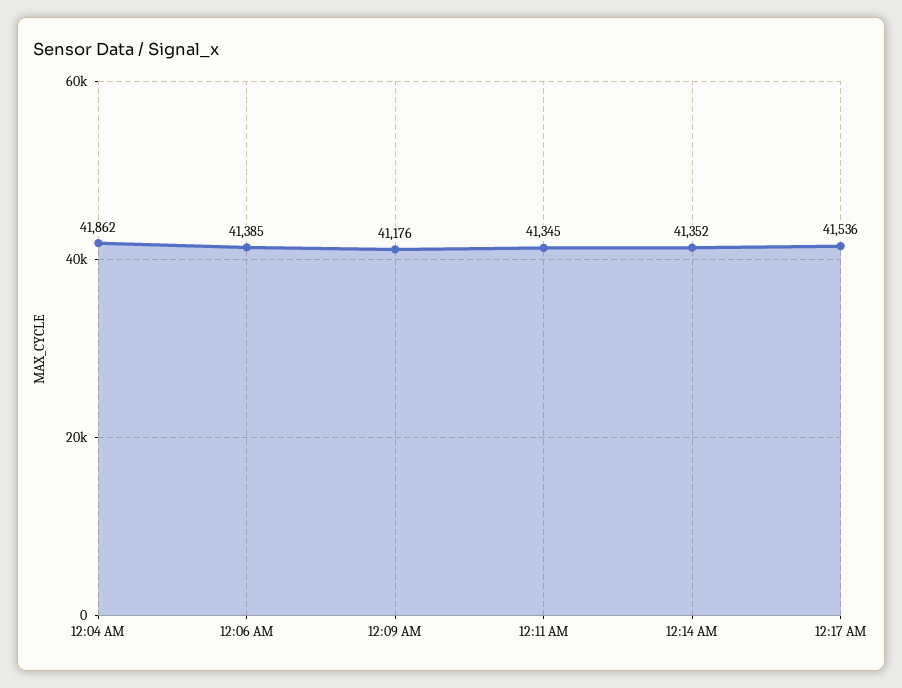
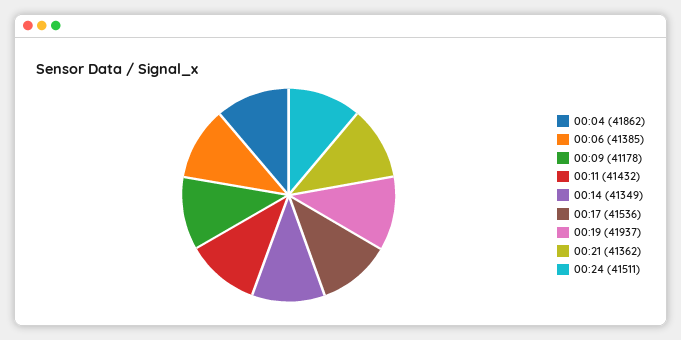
12:09 AM: 41176 -> 41178
12:11 AM: 41345 -> 41432
12:14 AM: 41352 -> 41349
00:19: none -> 41937
00:21: none -> 41362
00:24: none -> 41511

